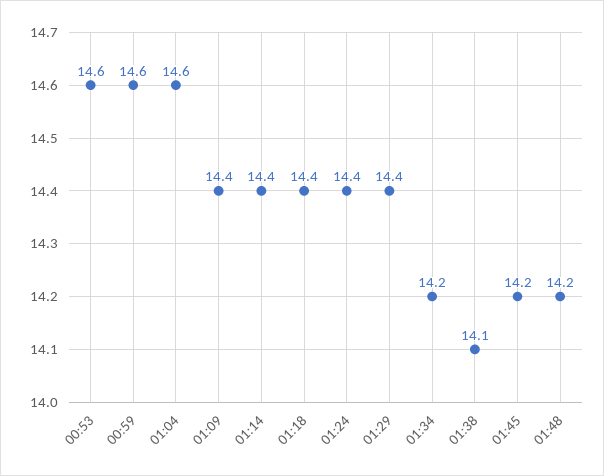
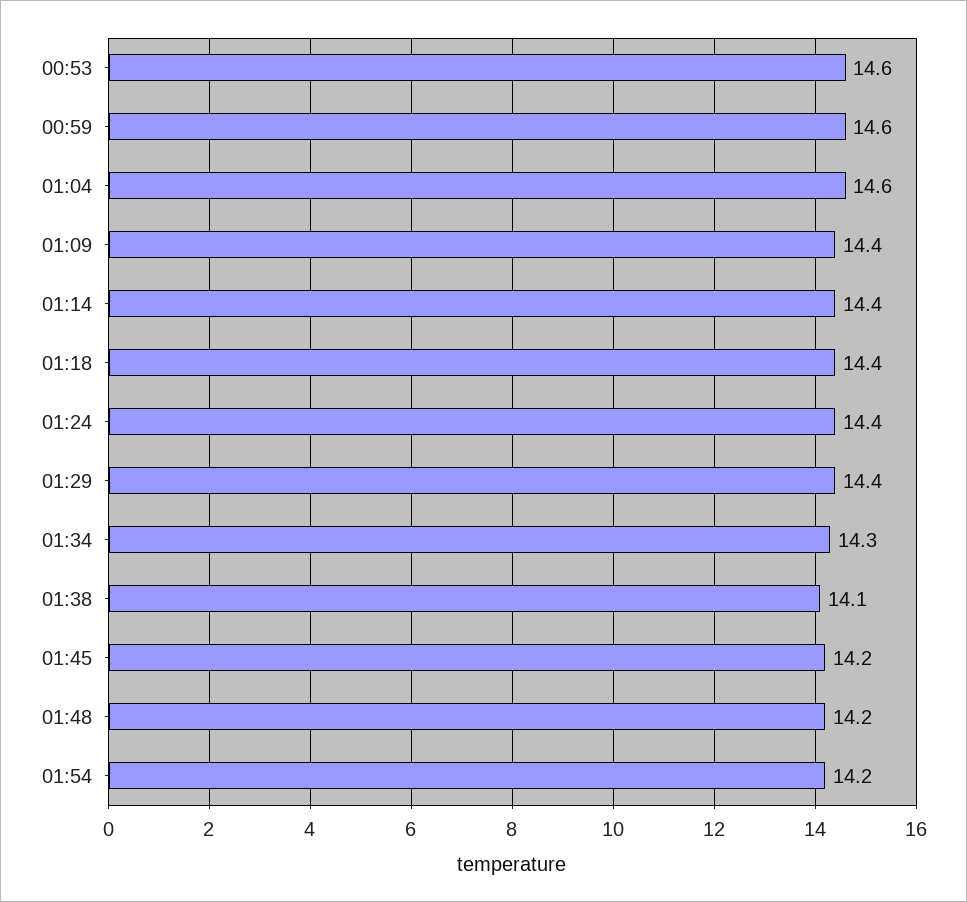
01:34: 14.2 -> 14.3
01:54: none -> 14.2

